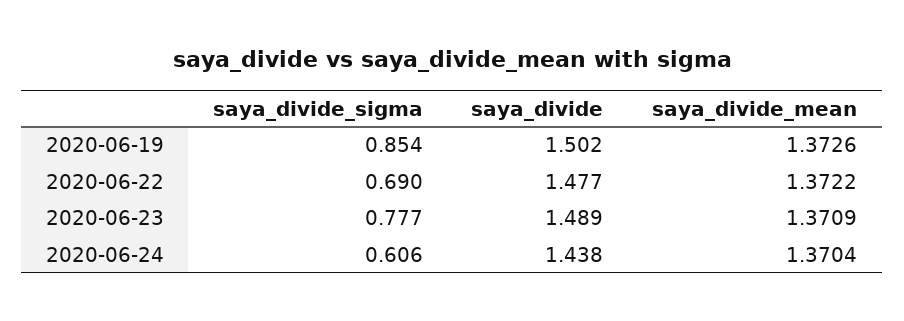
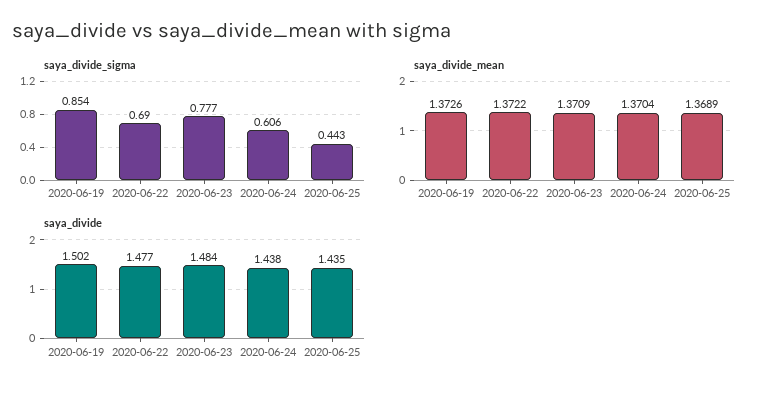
saya_divide, 2020-06-23: 1.489 -> 1.484
saya_divide_sigma, 2020-06-25: none -> 0.443
saya_divide_mean, 2020-06-25: none -> 1.3689
saya_divide, 2020-06-25: none -> 1.435

